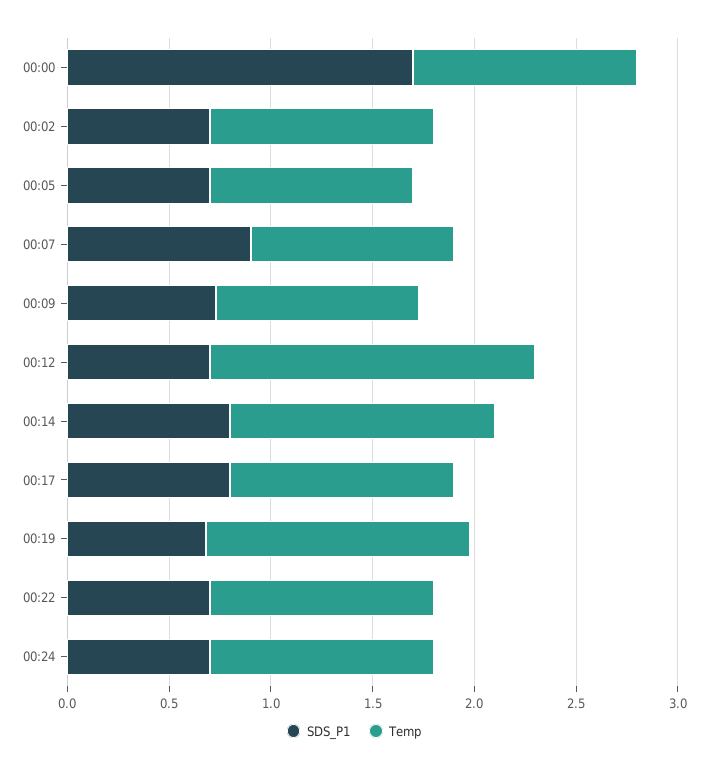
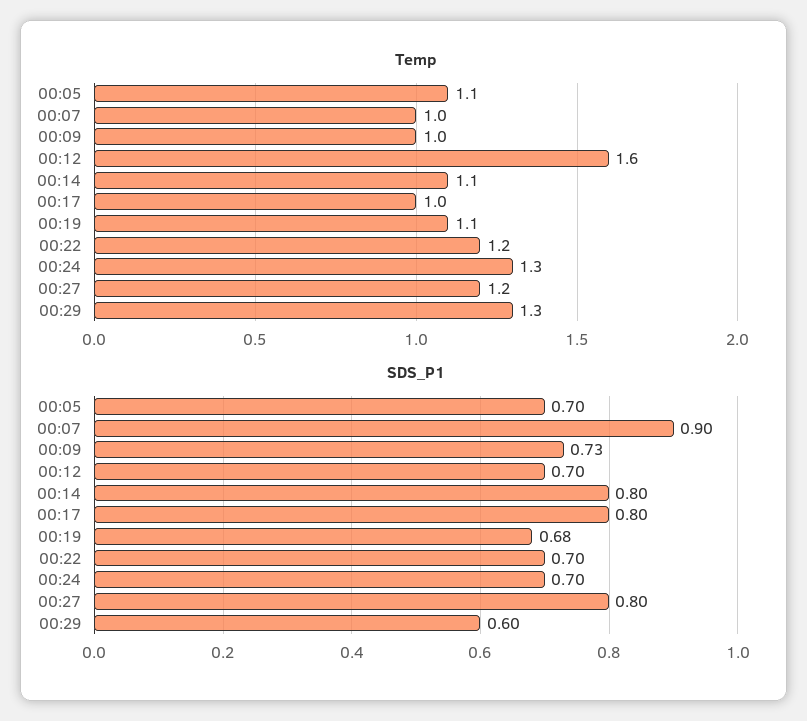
SDS_P1, 00:00: 1.7 -> none
Temp, 00:00: 1.1 -> none
SDS_P1, 00:02: 0.7 -> none
Temp, 00:02: 1.1 -> none
Temp, 00:05: 1 -> 1.1
Temp, 00:14: 1.3 -> 1.1
Temp, 00:17: 1.1 -> 1
Temp, 00:19: 1.3 -> 1.1
Temp, 00:22: 1.1 -> 1.2
Temp, 00:24: 1.1 -> 1.3
Temp, 00:27: none -> 1.2
Temp, 00:29: none -> 1.3
SDS_P1, 00:27: none -> 0.8
SDS_P1, 00:29: none -> 0.6

